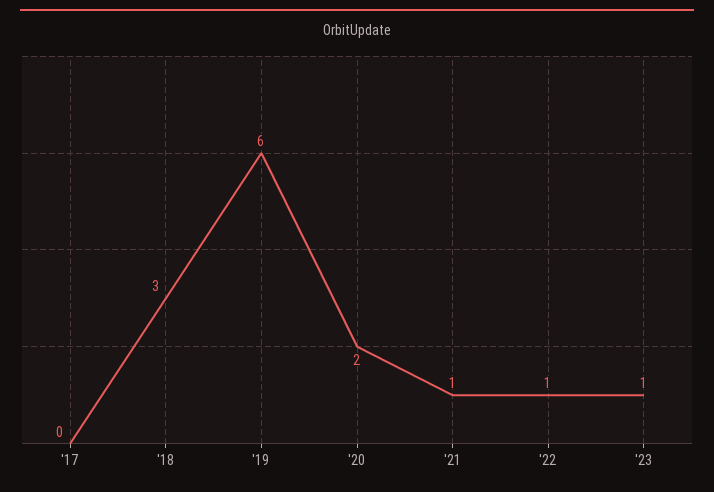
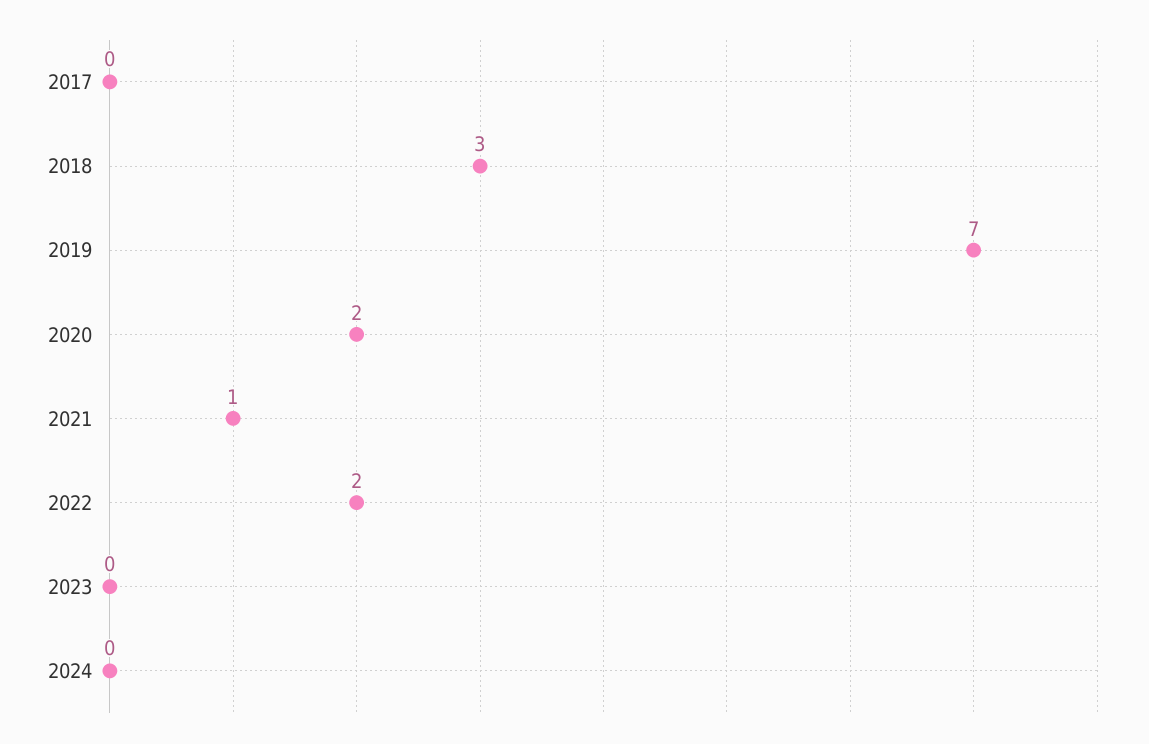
'19: 6 -> 7
'22: 1 -> 2
'23: 1 -> 0
2024: none -> 0

